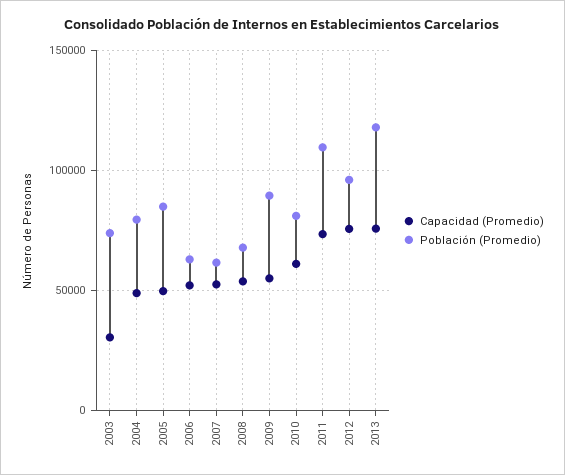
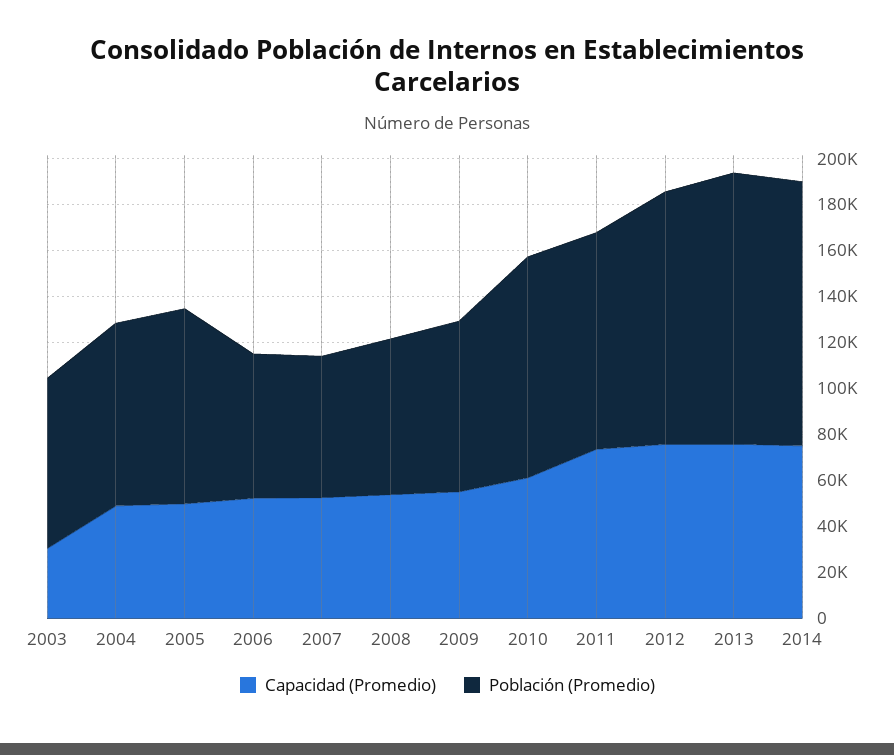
Población (Promedio), 2009: 90000 -> 75000
Población (Promedio), 2010: 80000 -> 95000
Población (Promedio), 2011: 110000 -> 95000
Población (Promedio), 2012: 95000 -> 110000
Capacidad (Promedio), 2014: none -> 75000
Población (Promedio), 2014: none -> 115000

